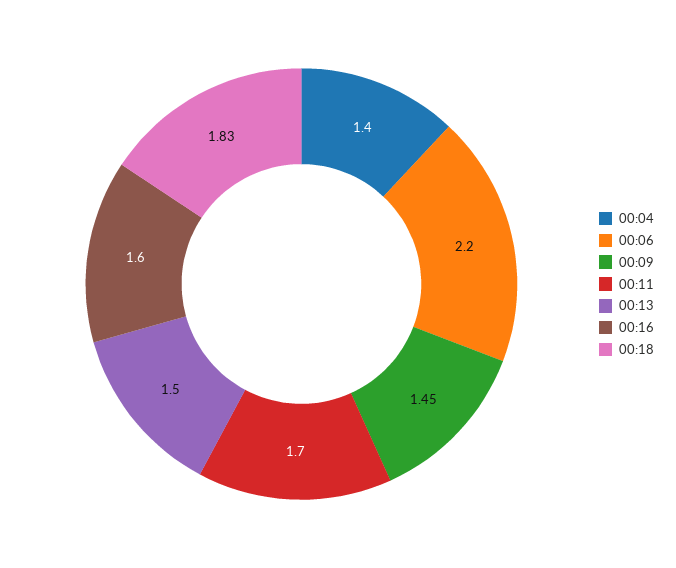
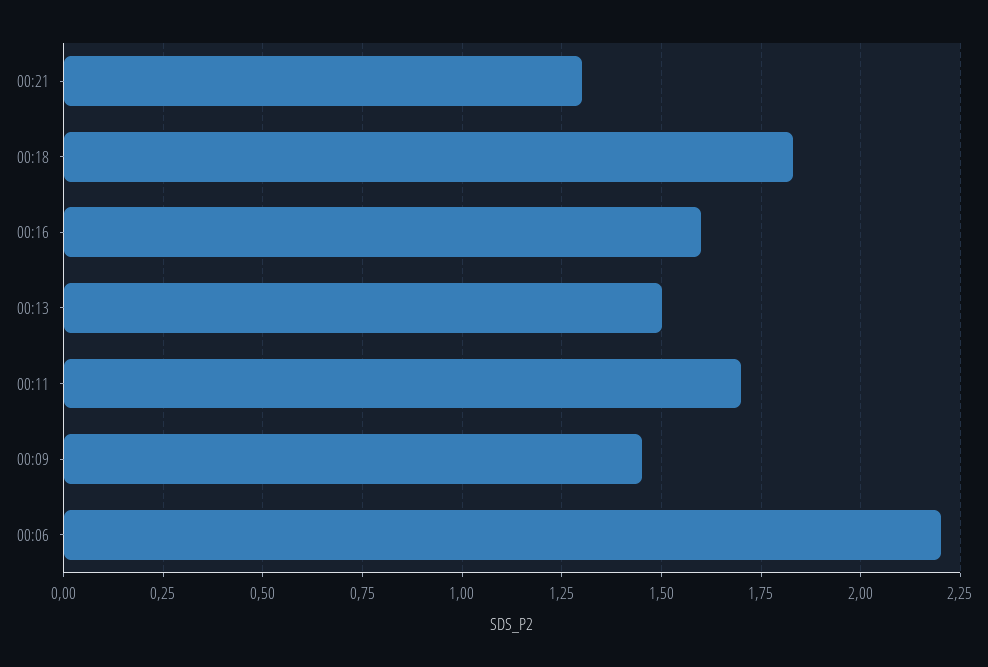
00:04: 1.4 -> none
00:21: none -> 1.3

